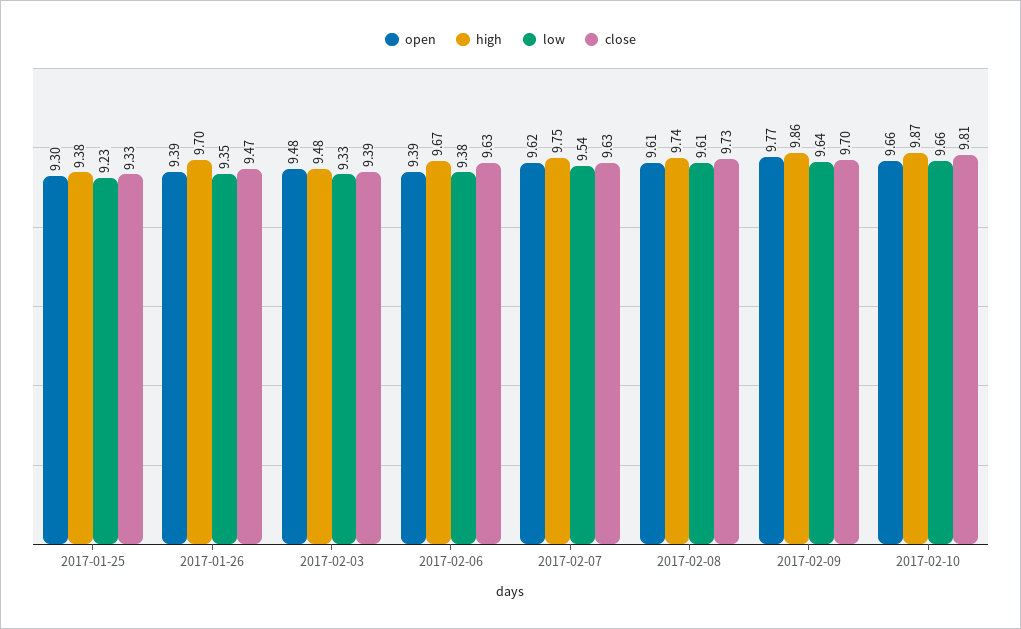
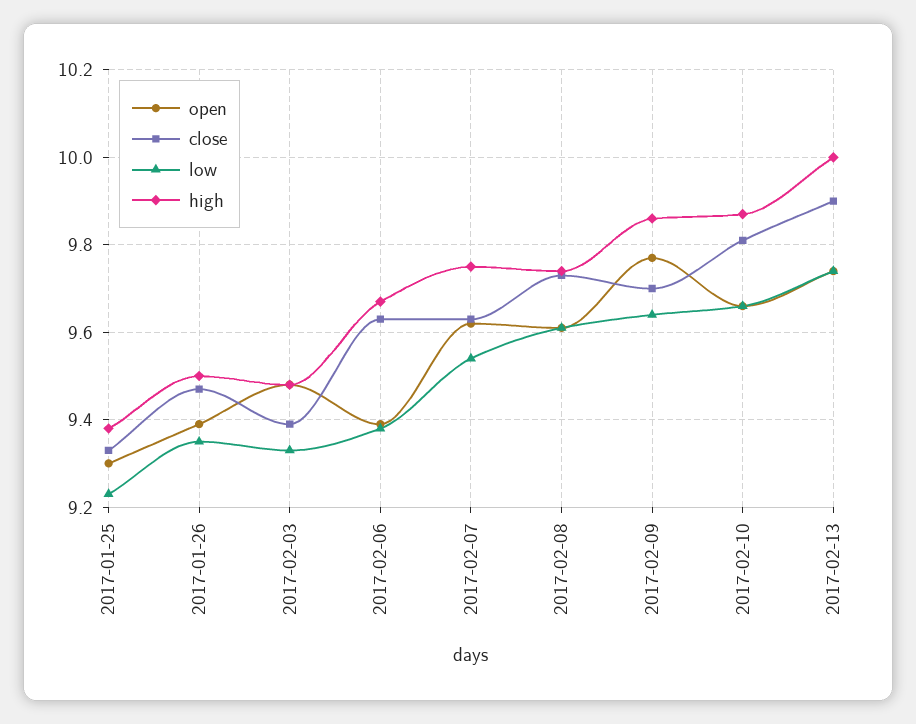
high, 2017-01-26: 9.7 -> 9.5
open, 2017-02-13: none -> 9.75
close, 2017-02-13: none -> 9.9
low, 2017-02-13: none -> 9.75
high, 2017-02-13: none -> 10

